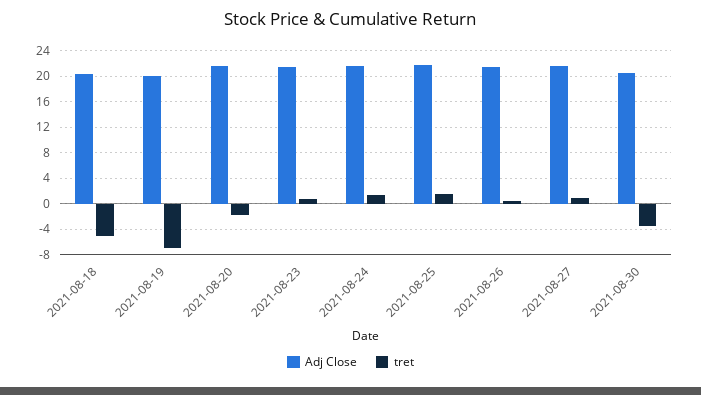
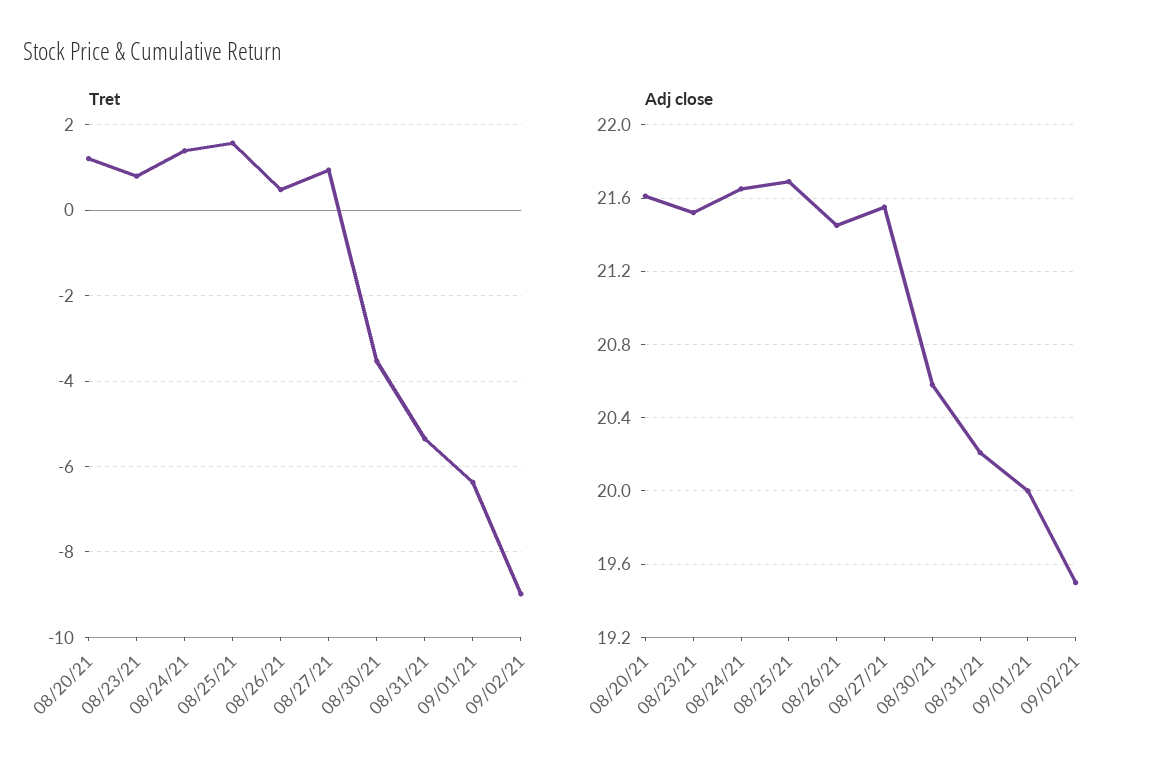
Adj Close, 2021-08-18: 20 -> none
tret, 2021-08-18: -5 -> none
Adj Close, 2021-08-19: 20 -> none
tret, 2021-08-19: -7 -> none
tret, 2021-08-20: -2 -> 1.2
tret, 08/31/21: none -> -5.4
tret, 09/01/21: none -> -6.4
tret, 09/02/21: none -> -9
Adj Close, 08/31/21: none -> 20.2
Adj Close, 09/01/21: none -> 20
Adj Close, 09/02/21: none -> 19.5

